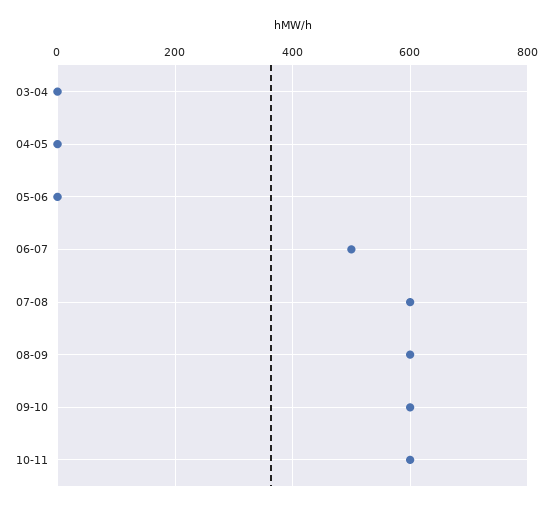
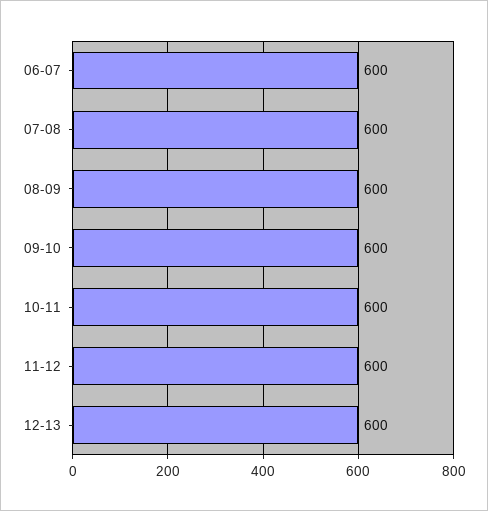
03-04: 0 -> none
04-05: 0 -> none
05-06: 0 -> none
06-07: 500 -> 600
11-12: none -> 600
12-13: none -> 600

